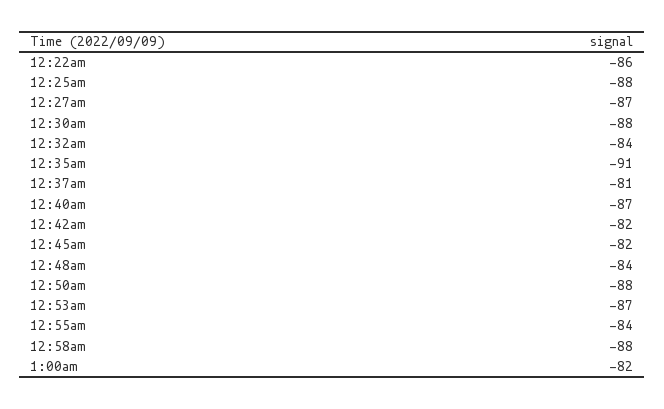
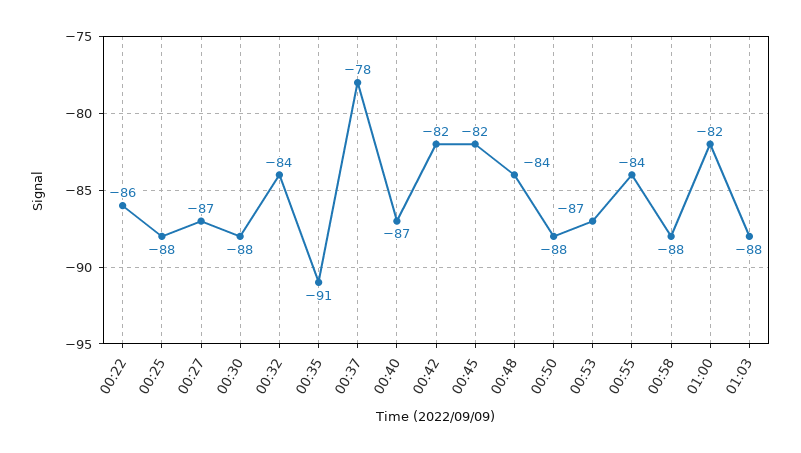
12:37am: -81 -> -78
01:03: none -> -88

